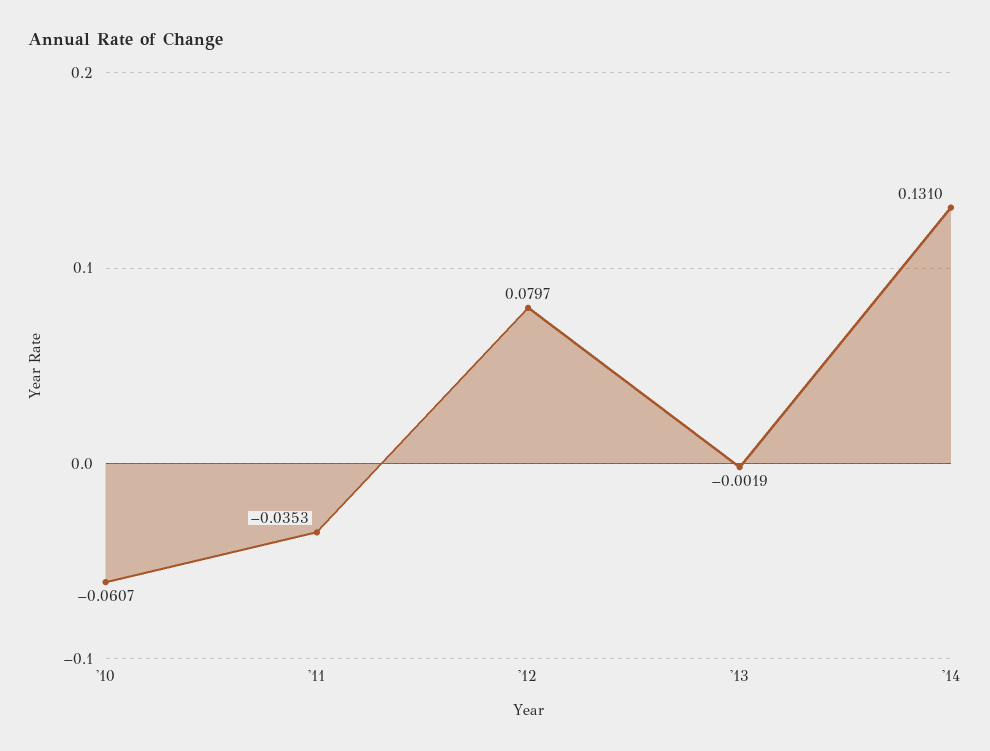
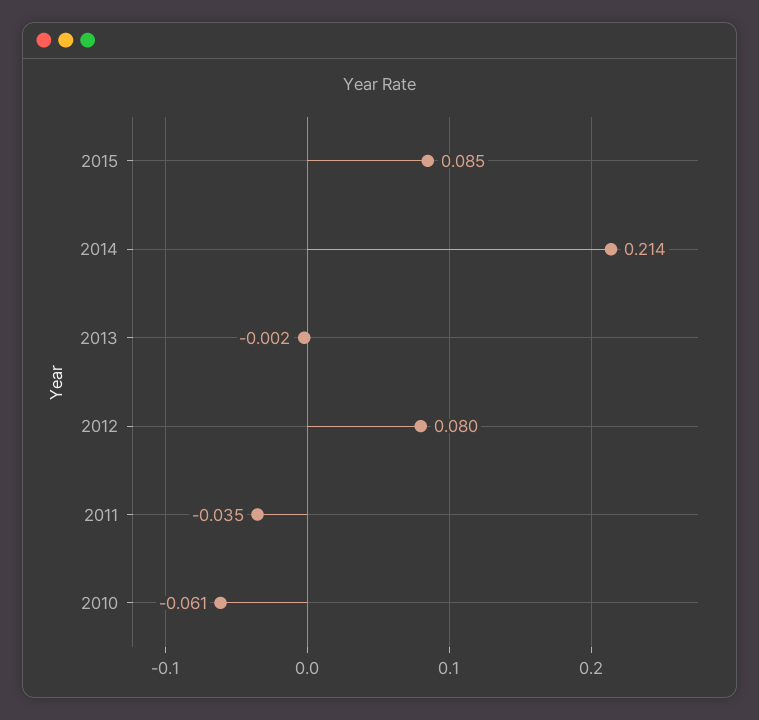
'14: 0.131 -> 0.214
2015: none -> 0.085

